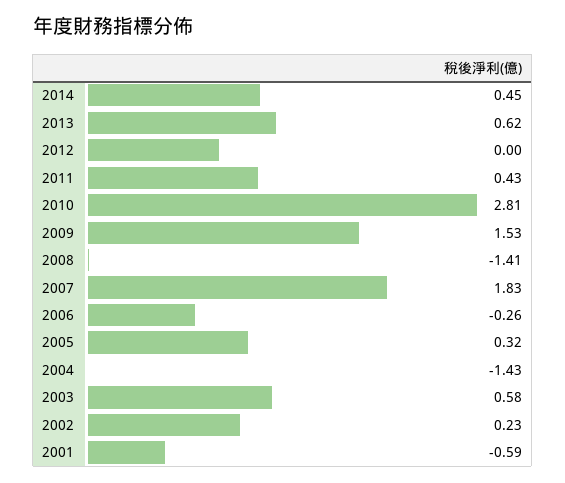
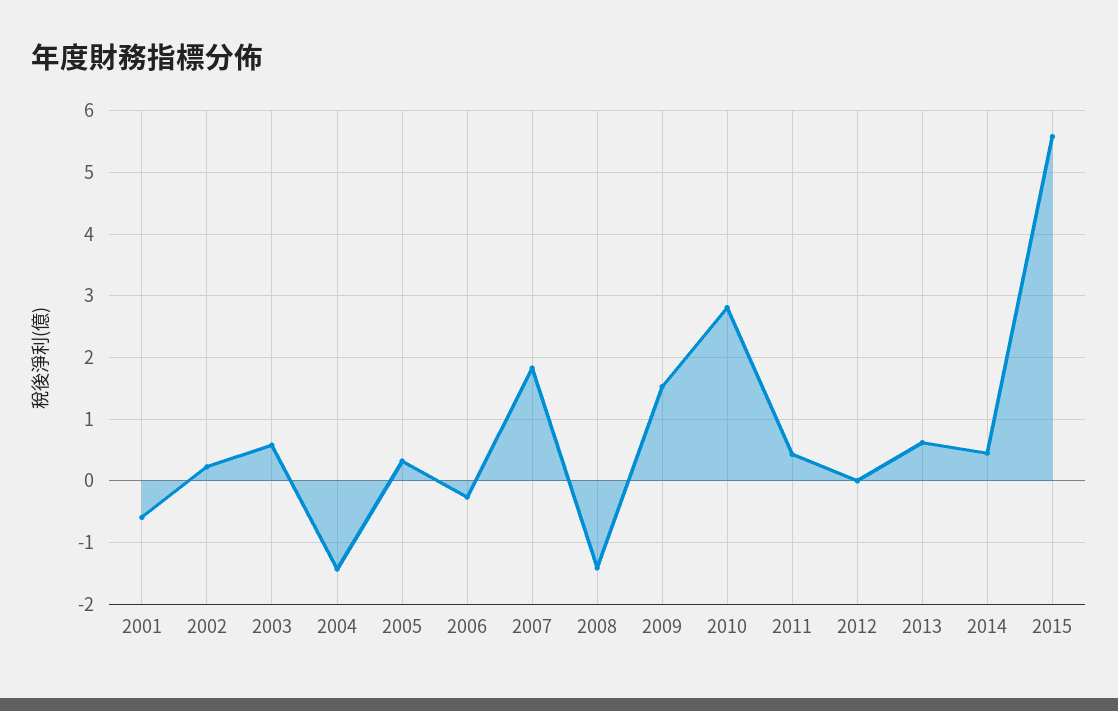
2015: none -> 5.6

